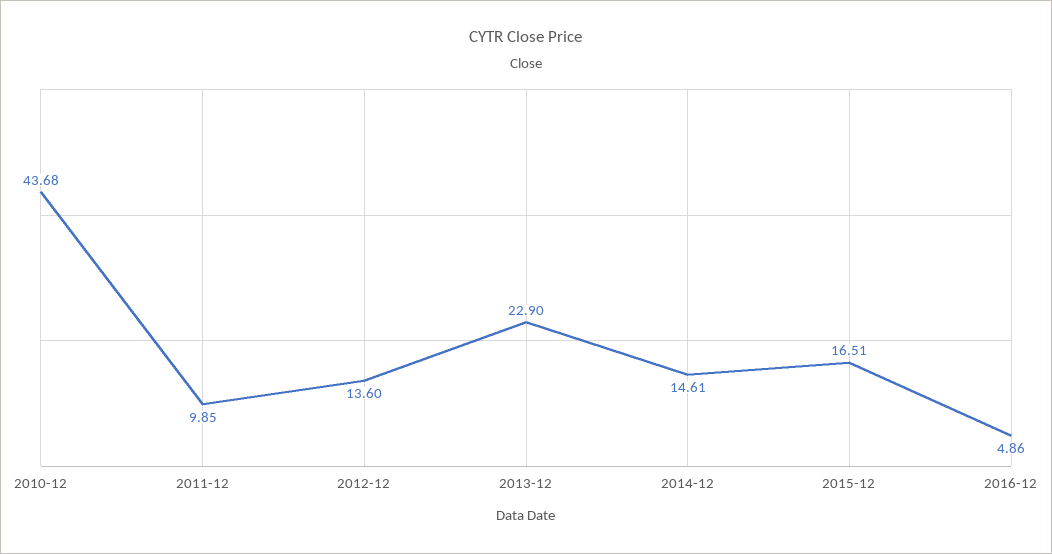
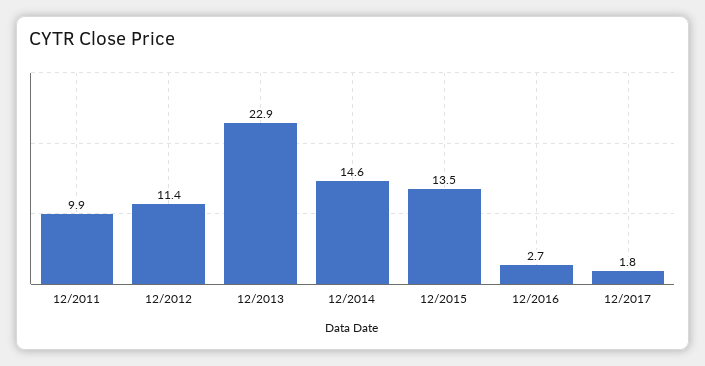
2010-12: 43.68 -> none
2012-12: 13.6 -> 11.4
2015-12: 16.51 -> 13.5
2016-12: 4.86 -> 2.7
12/2017: none -> 1.8

